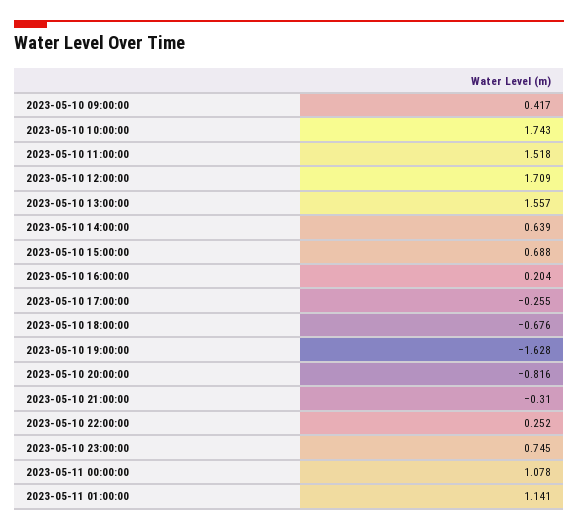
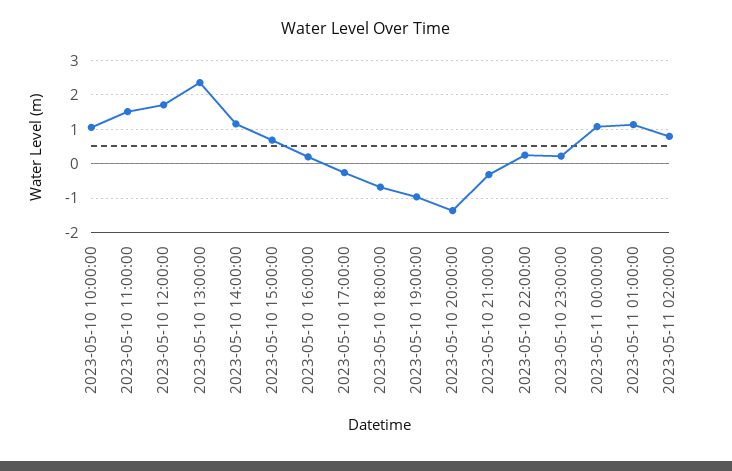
2023-05-10 09:00:00: 0.417 -> none
2023-05-10 10:00:00: 1.743 -> 1
2023-05-10 13:00:00: 1.557 -> 2.4
2023-05-10 14:00:00: 0.639 -> 1.2
2023-05-10 19:00:00: -1.628 -> -1
2023-05-10 20:00:00: -0.816 -> -1.4
2023-05-10 23:00:00: 0.745 -> 0.2
2023-05-11 02:00:00: none -> 0.8

